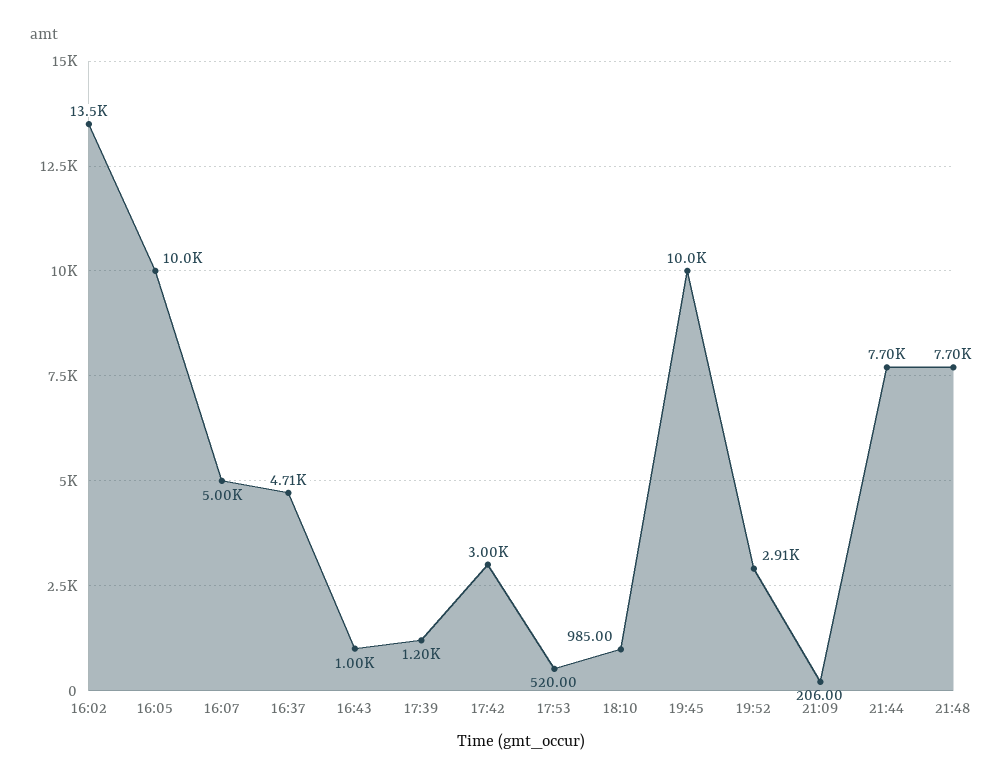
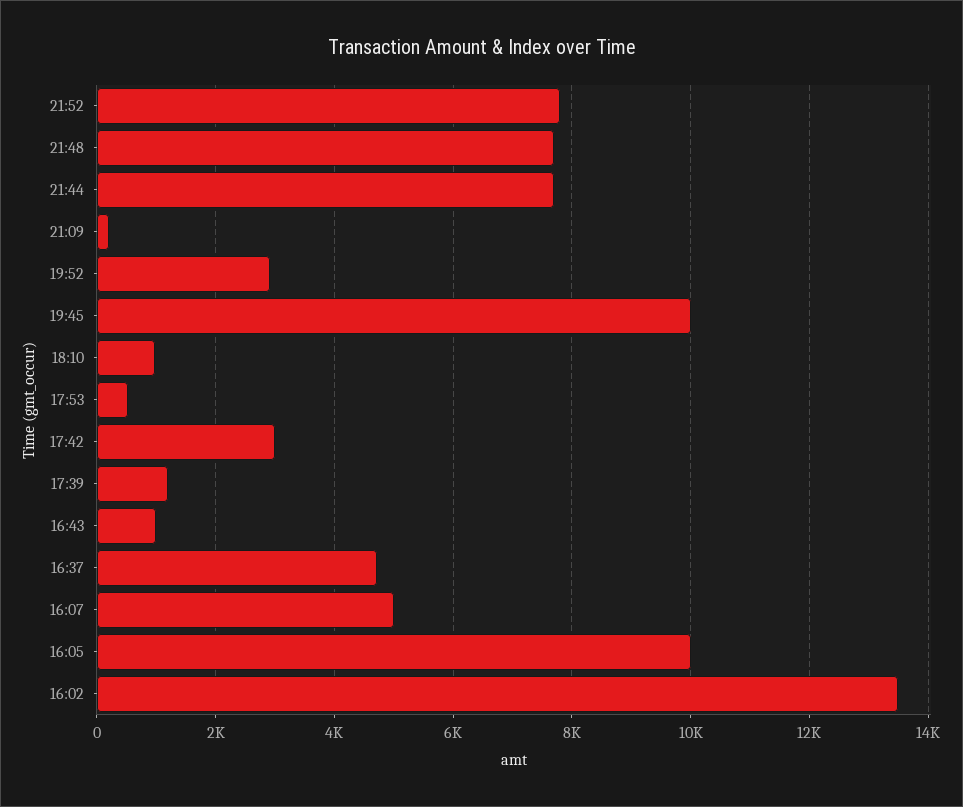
21:52: none -> 7800

